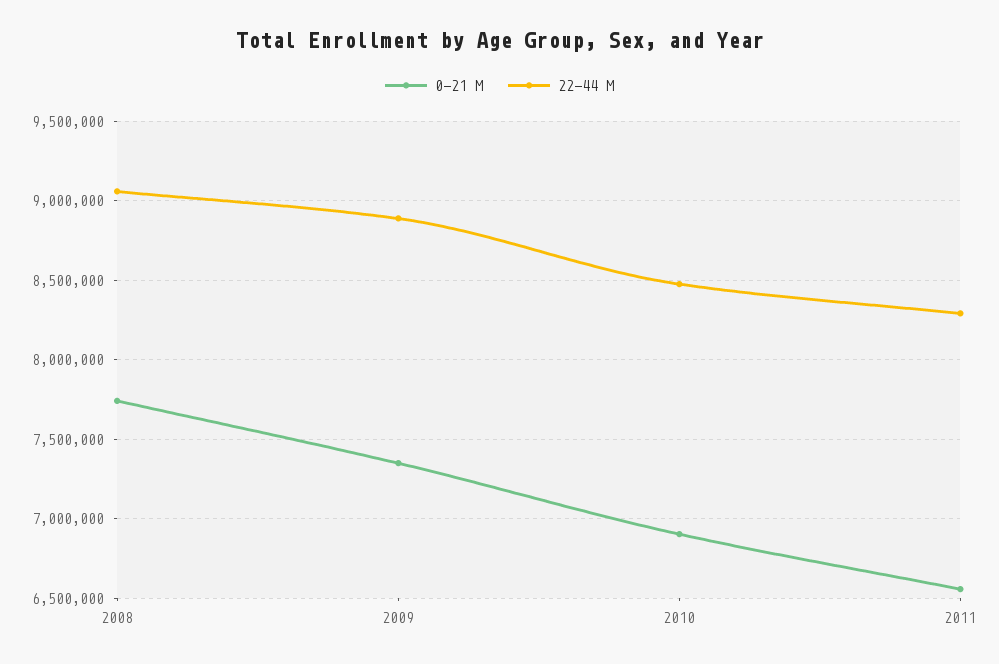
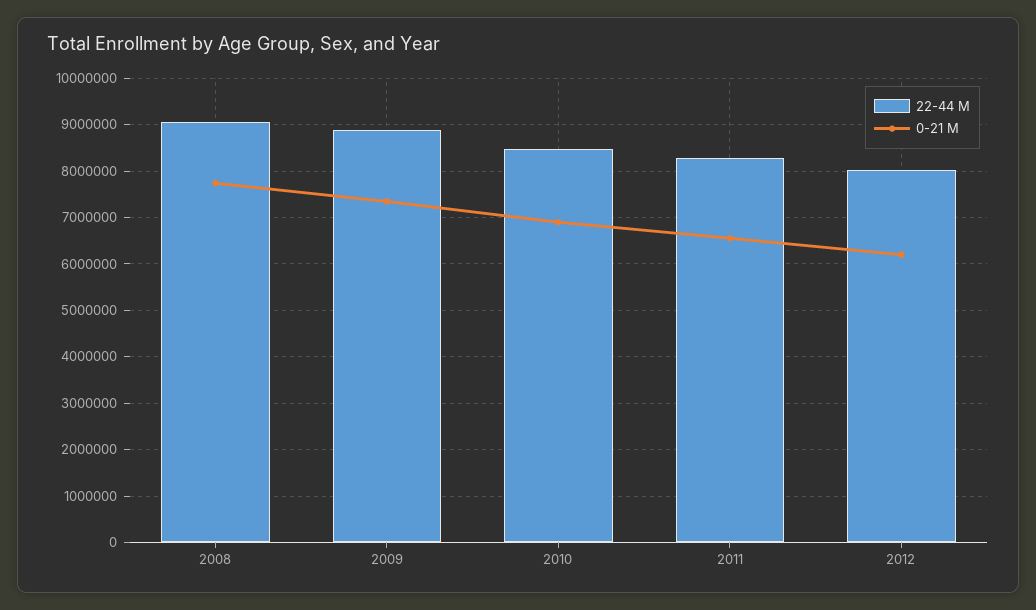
22-44 M, 2012: none -> 8000000
0-21 M, 2012: none -> 6200000

